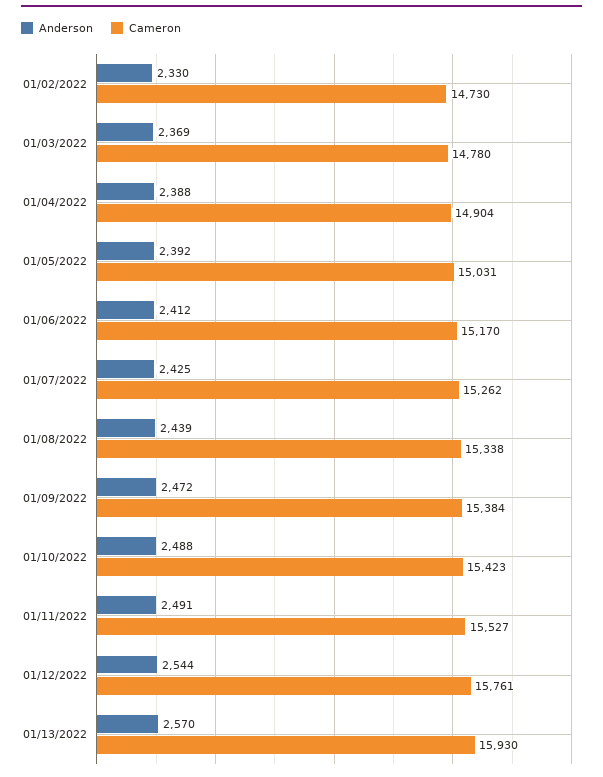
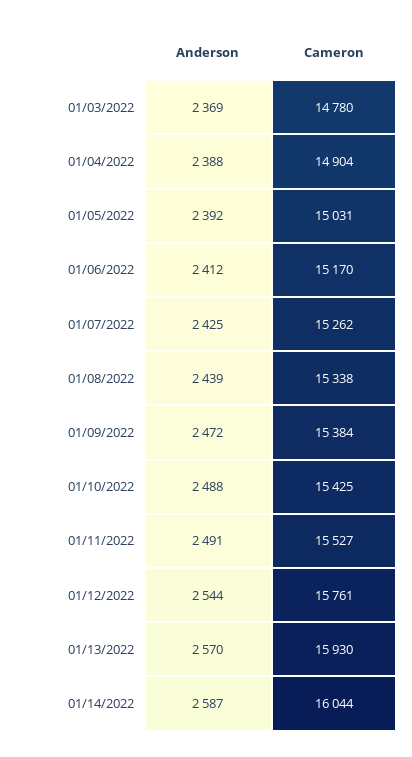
Anderson, 01/02/2022: 2330 -> none
Cameron, 01/02/2022: 14730 -> none
Cameron, 01/10/2022: 15423 -> 15425
Anderson, 01/14/2022: none -> 2587
Cameron, 01/14/2022: none -> 16044

